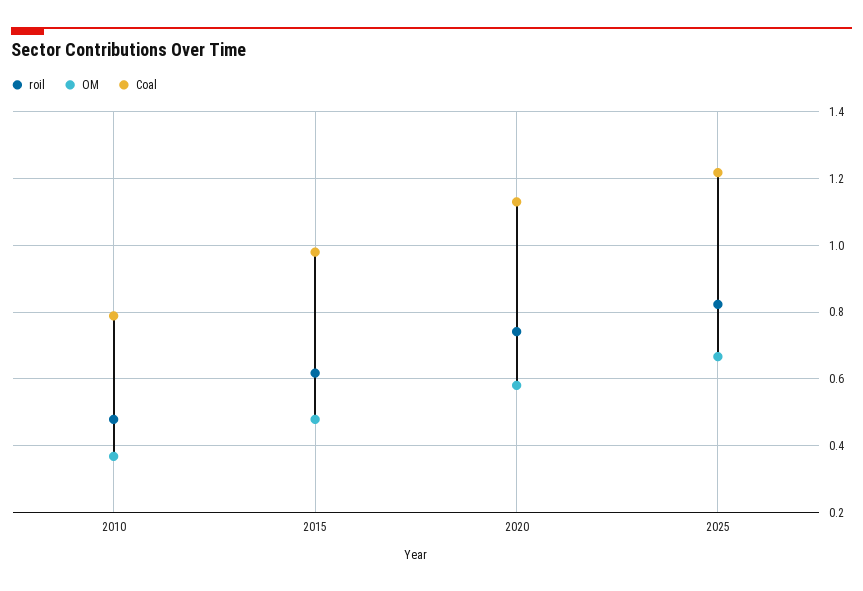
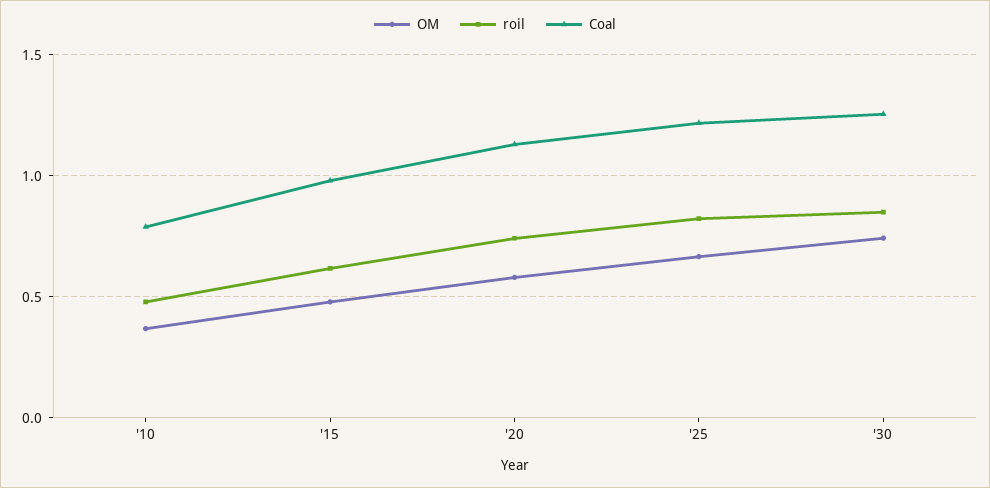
OM, '30: none -> 0.75
roil, '30: none -> 0.85
Coal, '30: none -> 1.25

